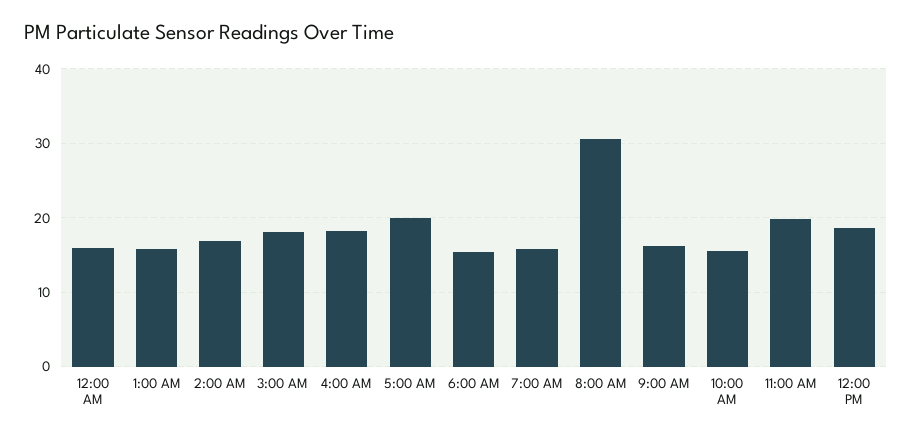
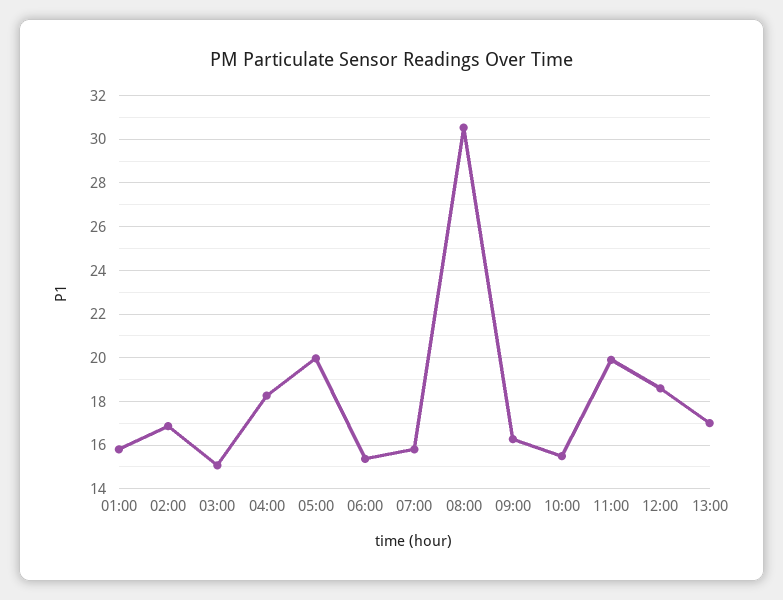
12:00 AM: 16 -> none
3:00 AM: 18 -> 15
13:00: none -> 17

